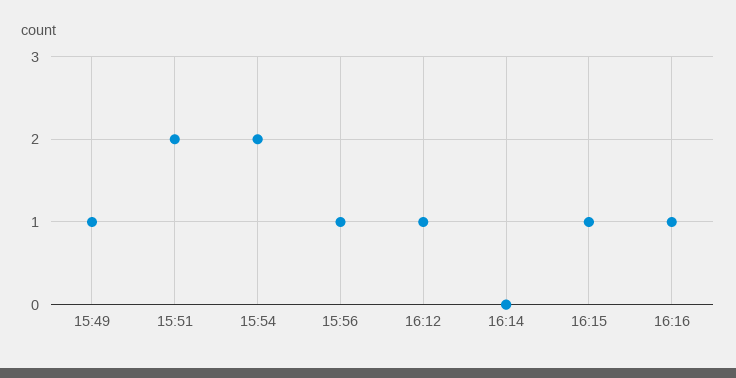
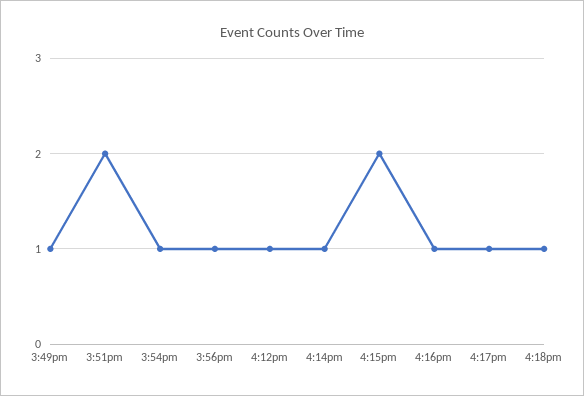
15:54: 2 -> 1
16:14: 0 -> 1
16:15: 1 -> 2
4:17pm: none -> 1
4:18pm: none -> 1

